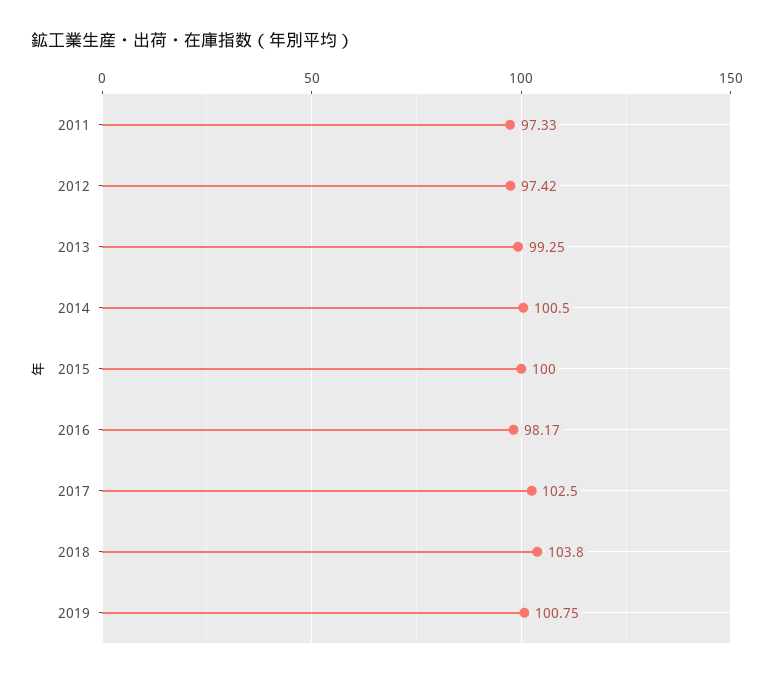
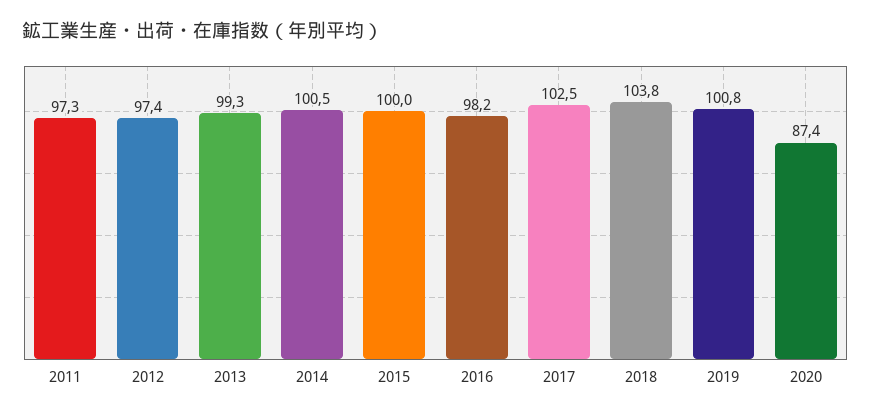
2020: none -> 87.4

